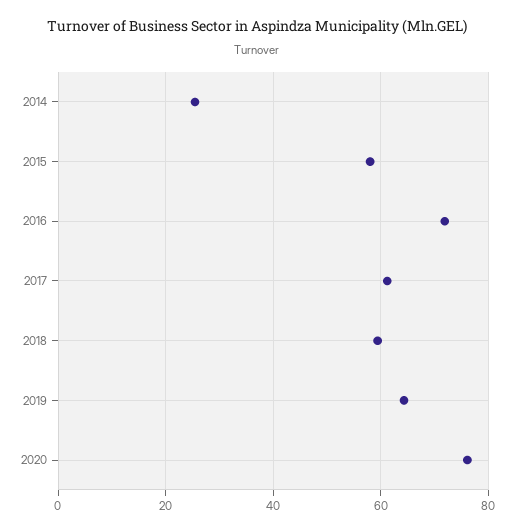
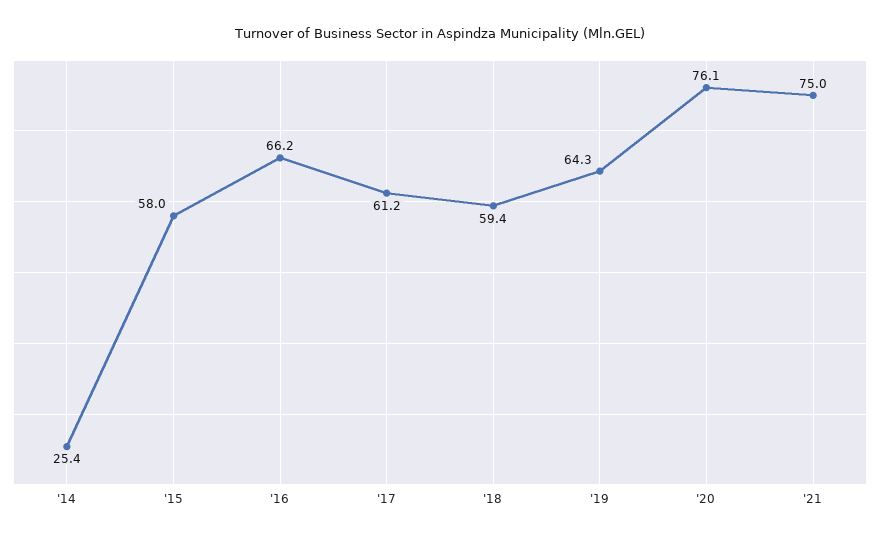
2016: 72 -> 66.2
'21: none -> 75

